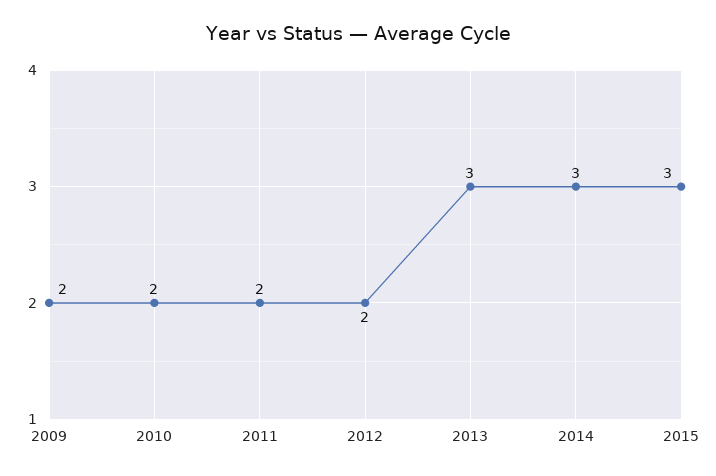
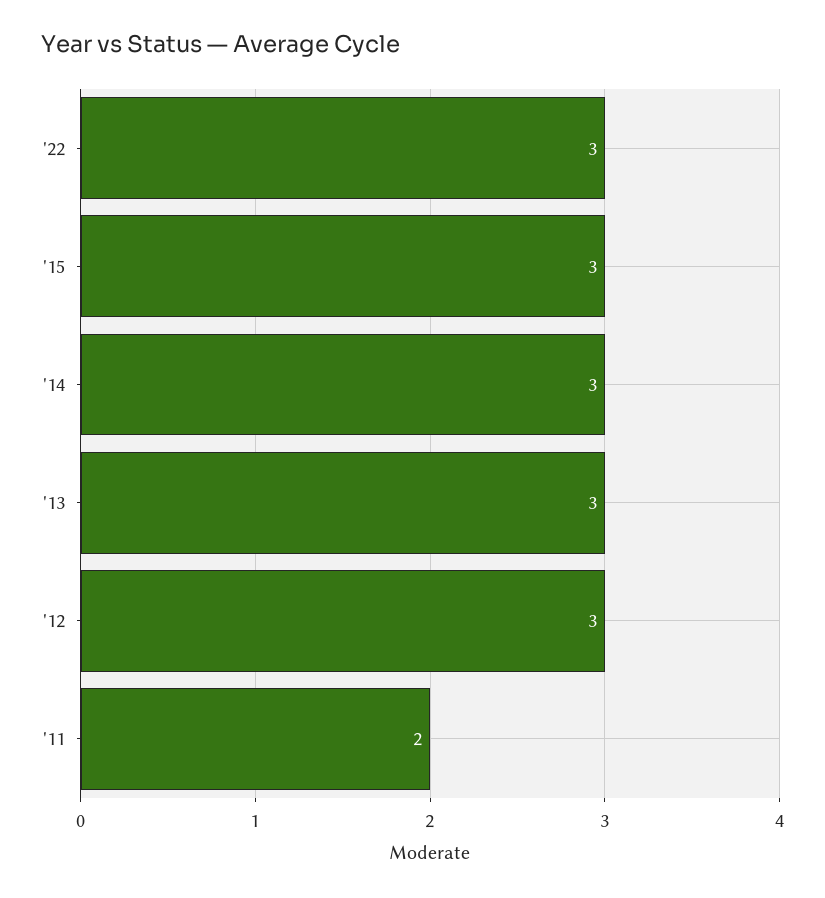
2009: 2 -> none
2010: 2 -> none
2012: 2 -> 3
'22: none -> 3

